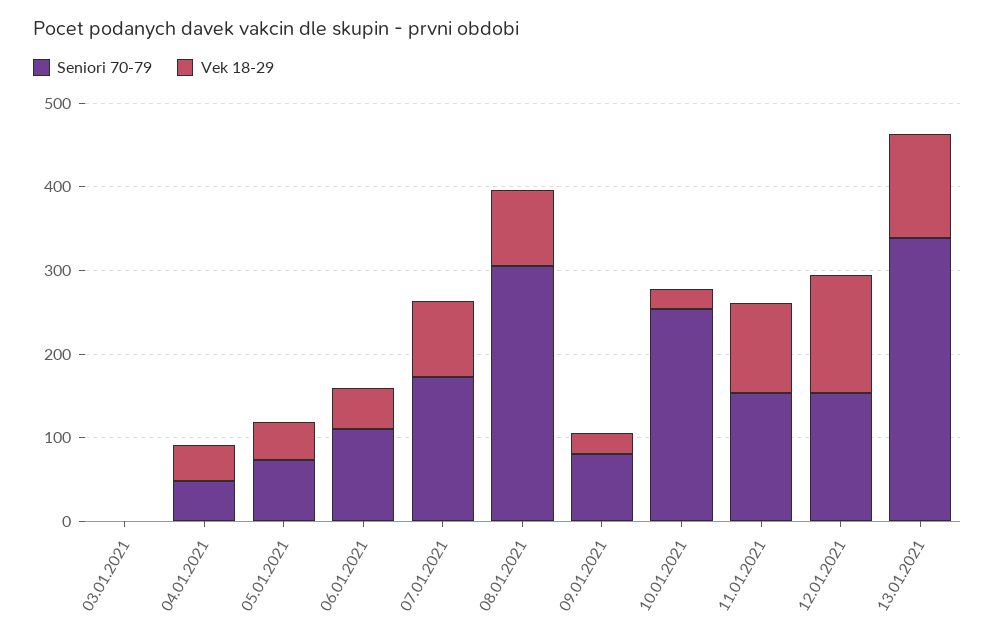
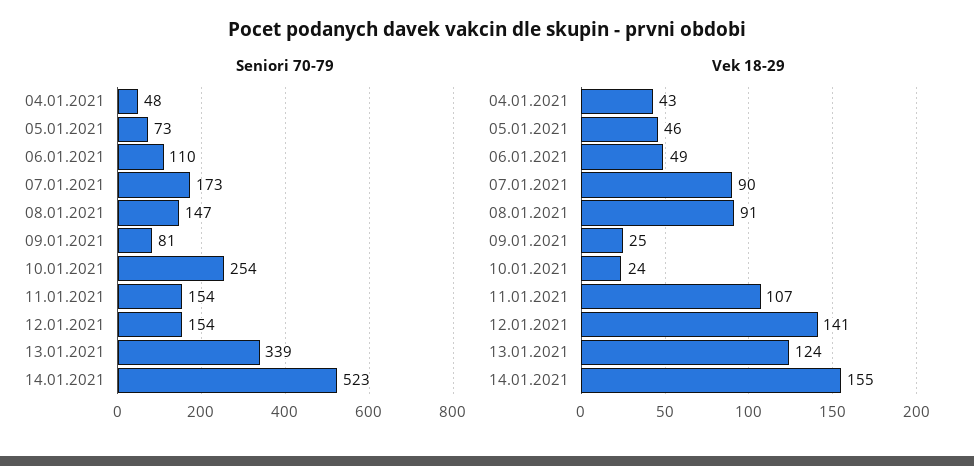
Seniori 70-79, 03.01.2021: 0 -> none
Vek 18-29, 03.01.2021: 0 -> none
Seniori 70-79, 08.01.2021: 300 -> 147
Seniori 70-79, 14.01.2021: none -> 523
Vek 18-29, 14.01.2021: none -> 155

